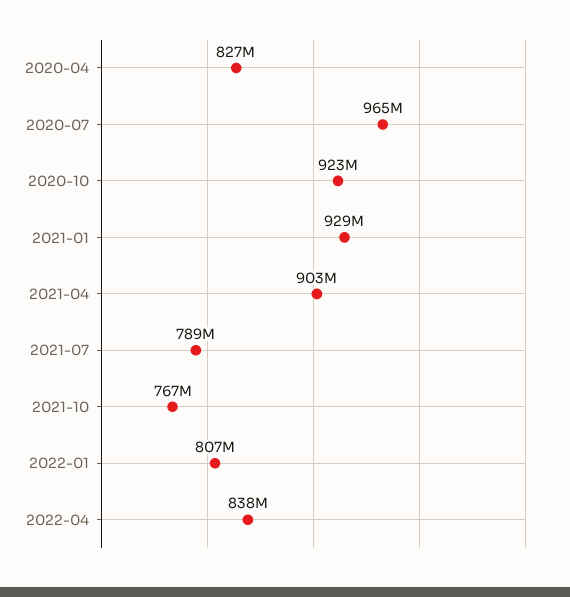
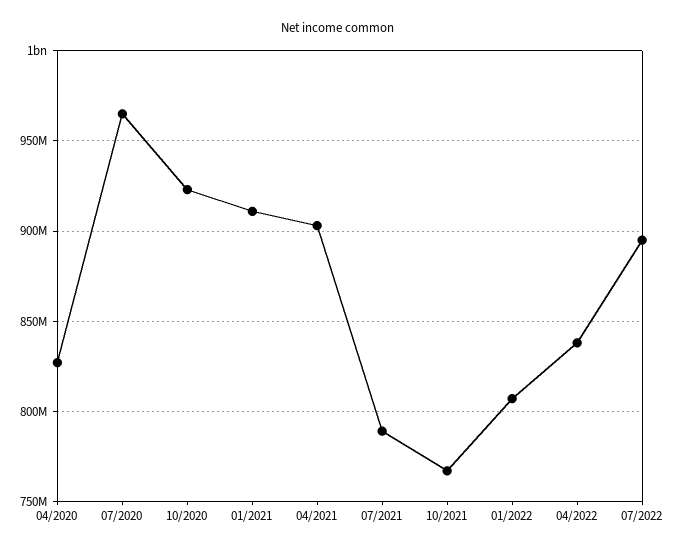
2021-01: 929000000 -> 910000000
07/2022: none -> 895000000

